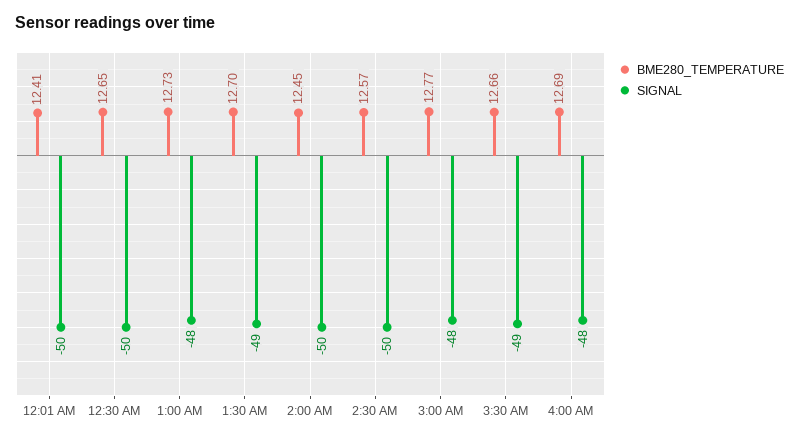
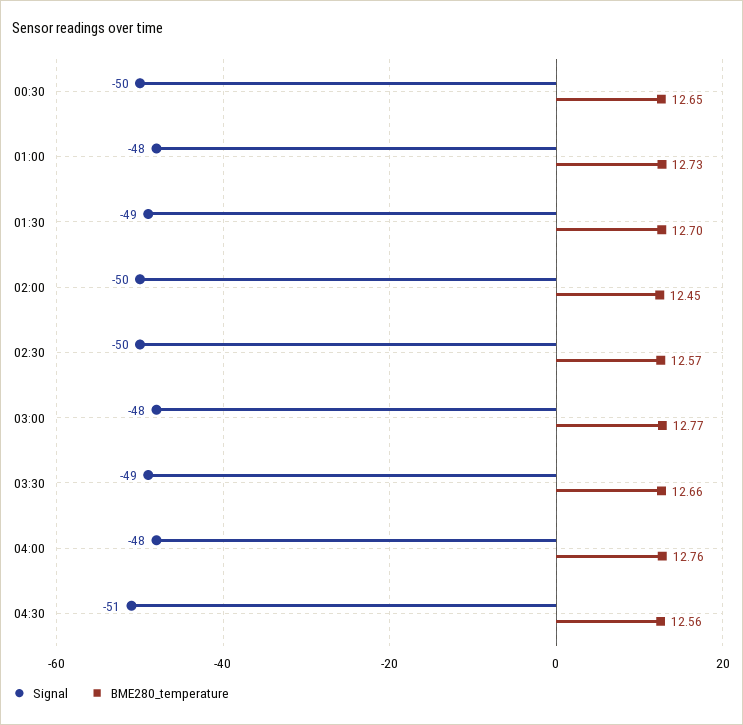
BME280_TEMPERATURE, 12:01 AM: 12.41 -> none
SIGNAL, 12:01 AM: -50 -> none
BME280_TEMPERATURE, 4:00 AM: 12.69 -> 12.76
SIGNAL, 04:30: none -> -51
BME280_TEMPERATURE, 04:30: none -> 12.56

